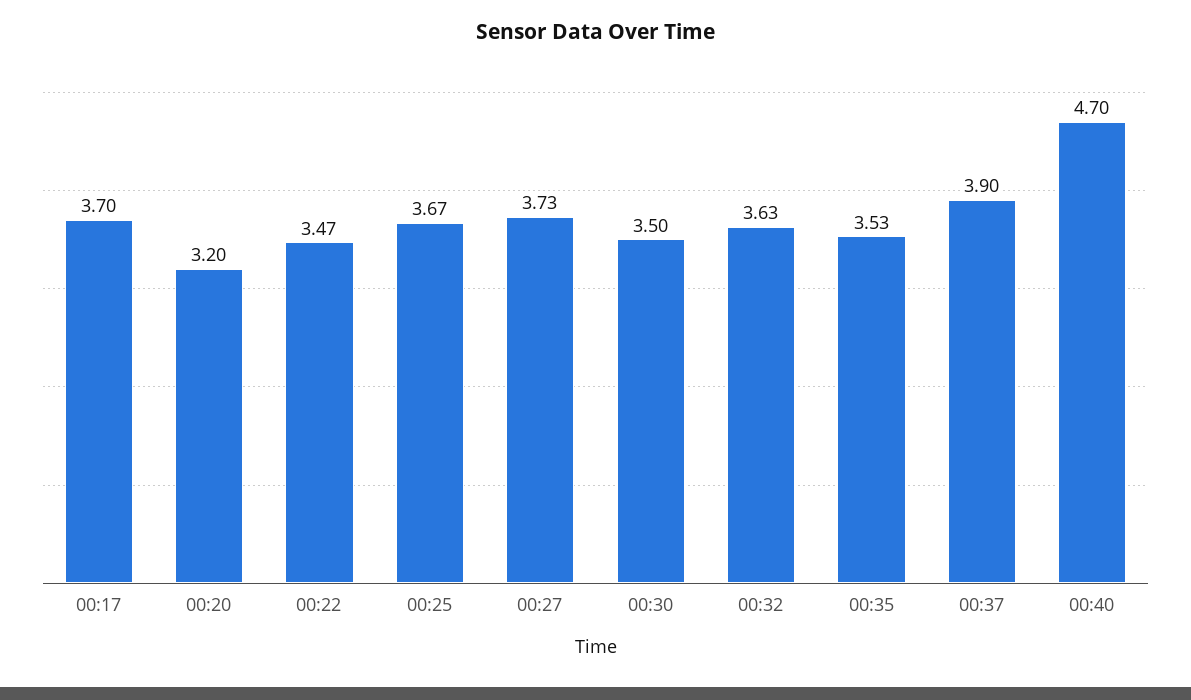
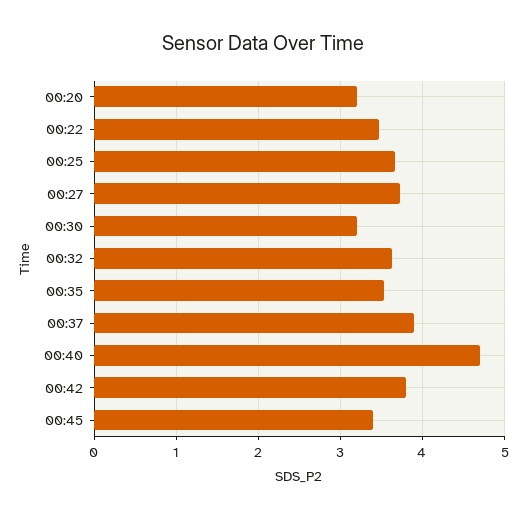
00:17: 3.7 -> none
00:30: 3.5 -> 3.2
00:42: none -> 3.8
00:45: none -> 3.4

